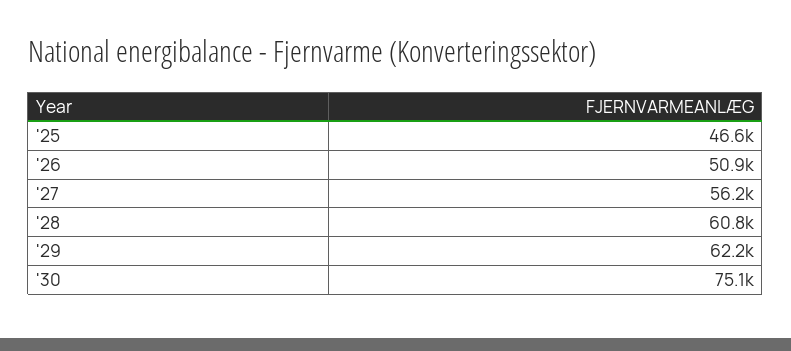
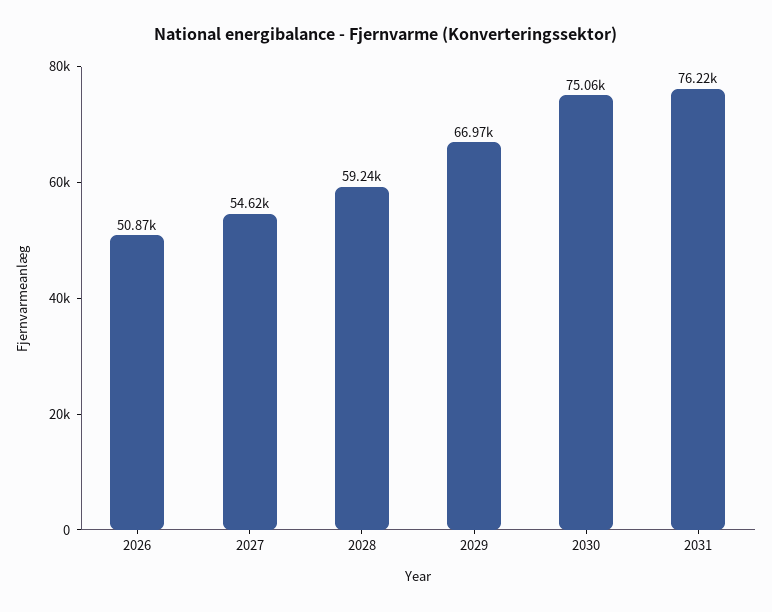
'25: 46600 -> none
'27: 56200 -> 54620
'28: 60800 -> 59240
'29: 62200 -> 66970
2031: none -> 76220

